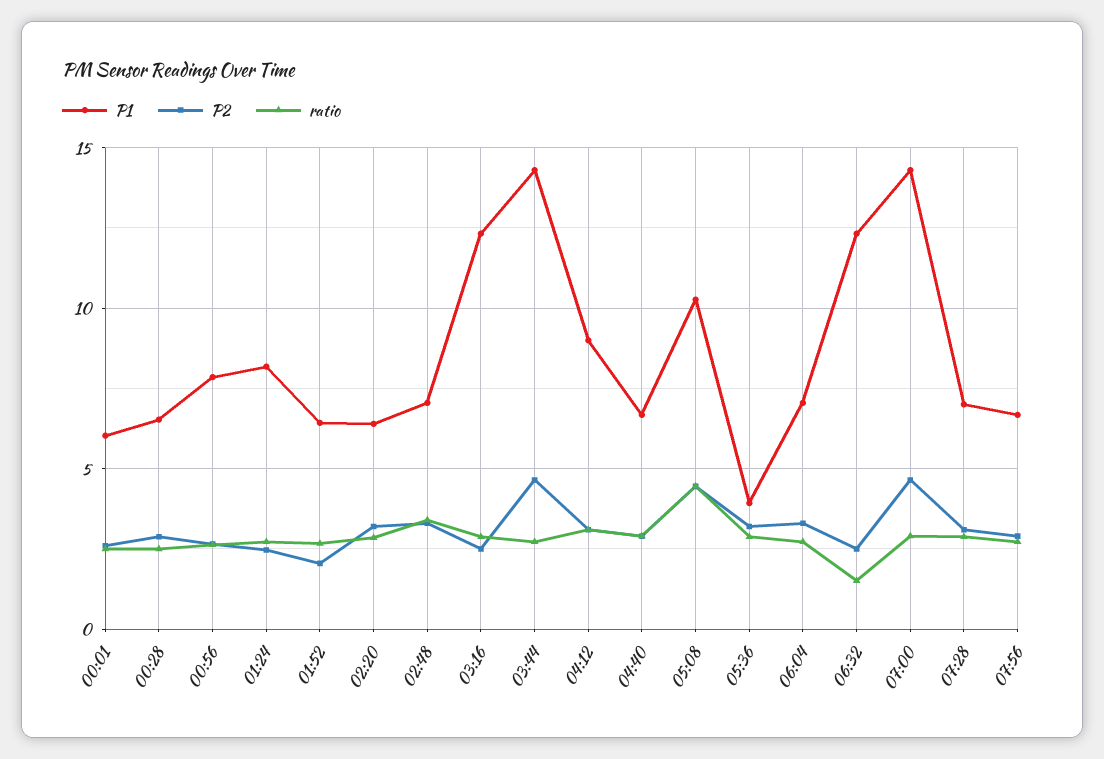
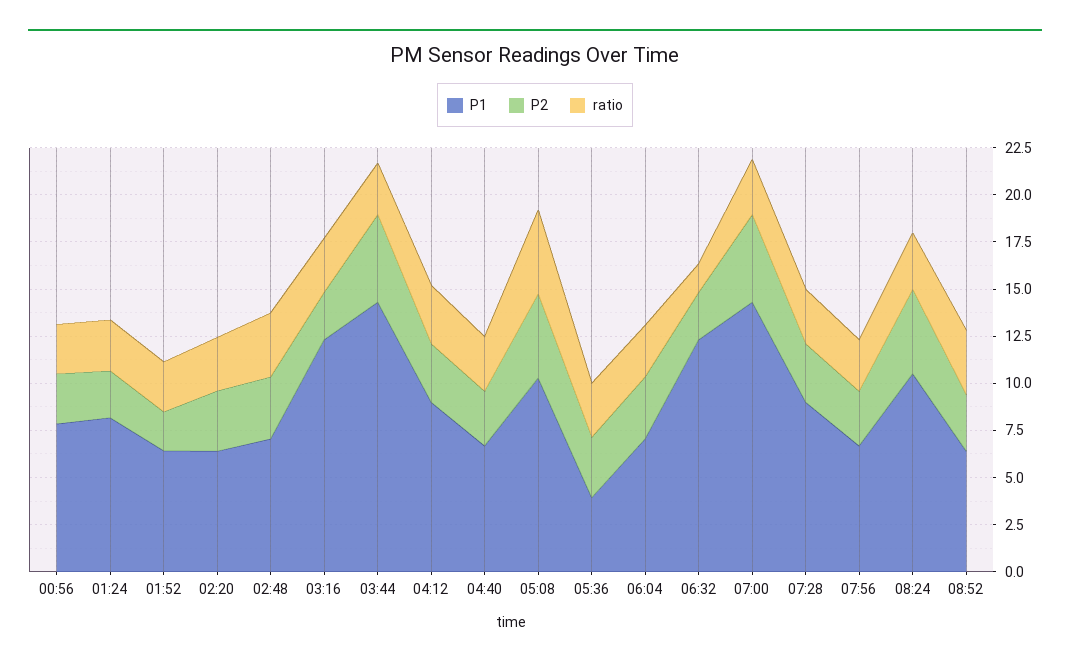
P1, 00:01: 6 -> none
P2, 00:01: 2.5 -> none
ratio, 00:01: 2.5 -> none
P1, 00:28: 6.5 -> none
P2, 00:28: 3 -> none
ratio, 00:28: 2.5 -> none
P1, 07:28: 7 -> 9
P1, 08:24: none -> 10.5
P2, 08:24: none -> 4.5
ratio, 08:24: none -> 3
P1, 08:52: none -> 6.5
P2, 08:52: none -> 3
ratio, 08:52: none -> 3.5

